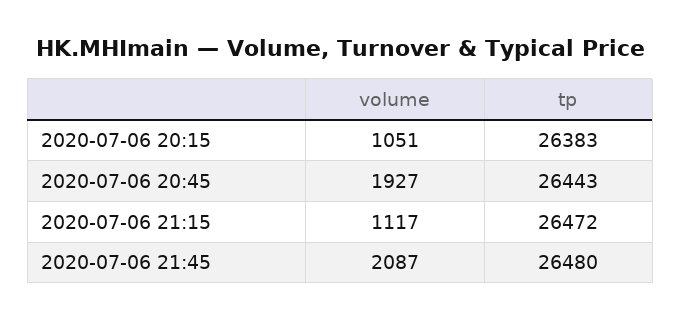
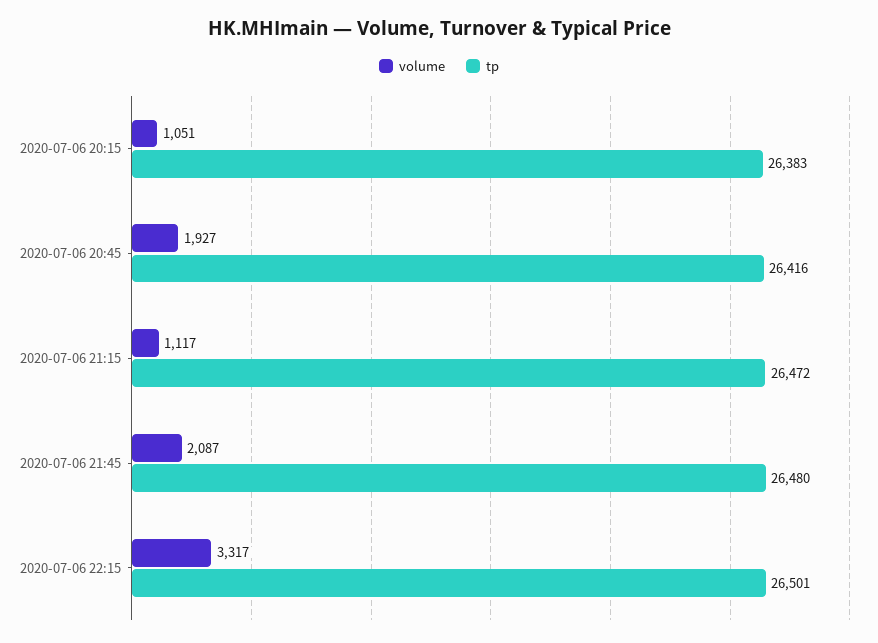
tp, 2020-07-06 20:45: 26443 -> 26416
volume, 2020-07-06 22:15: none -> 3317
tp, 2020-07-06 22:15: none -> 26501

